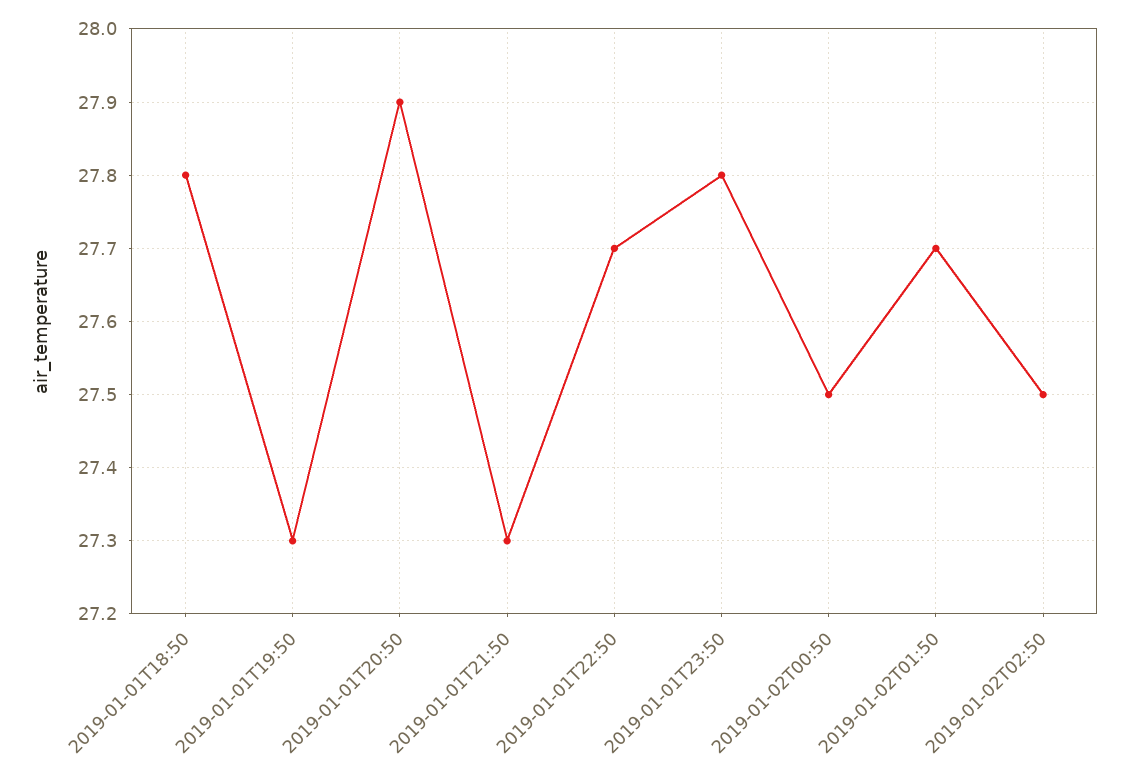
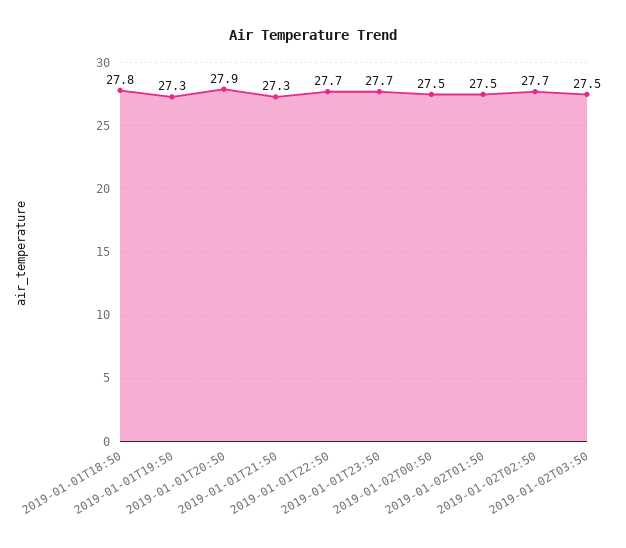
2019-01-01T23:50: 27.8 -> 27.7
2019-01-02T01:50: 27.7 -> 27.5
2019-01-02T02:50: 27.5 -> 27.7
2019-01-02T03:50: none -> 27.5

